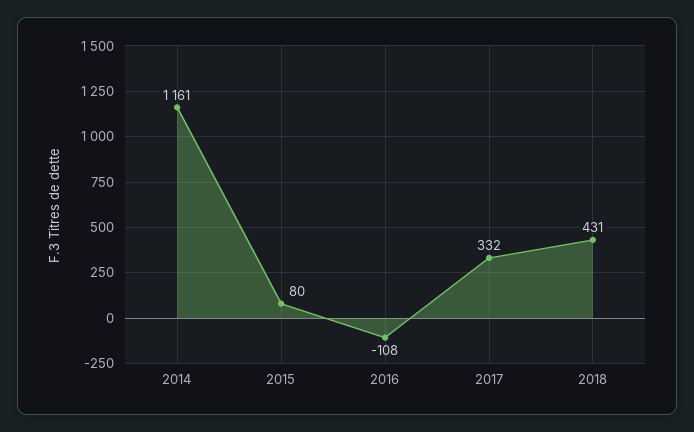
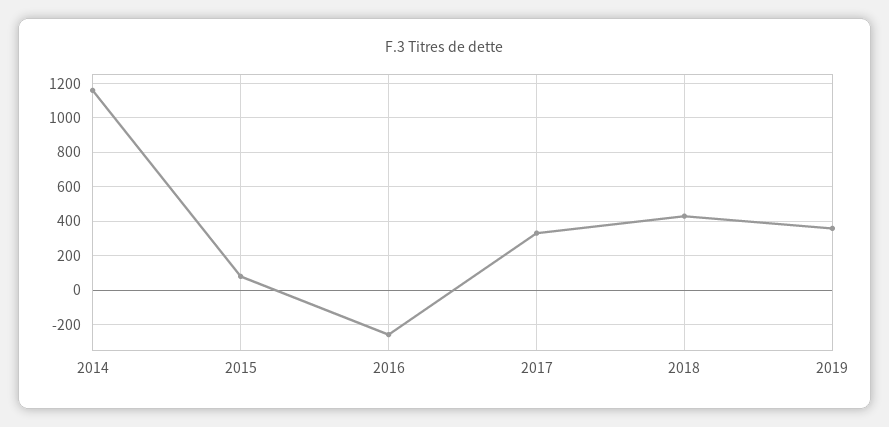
2016: -108 -> -250
2019: none -> 350

